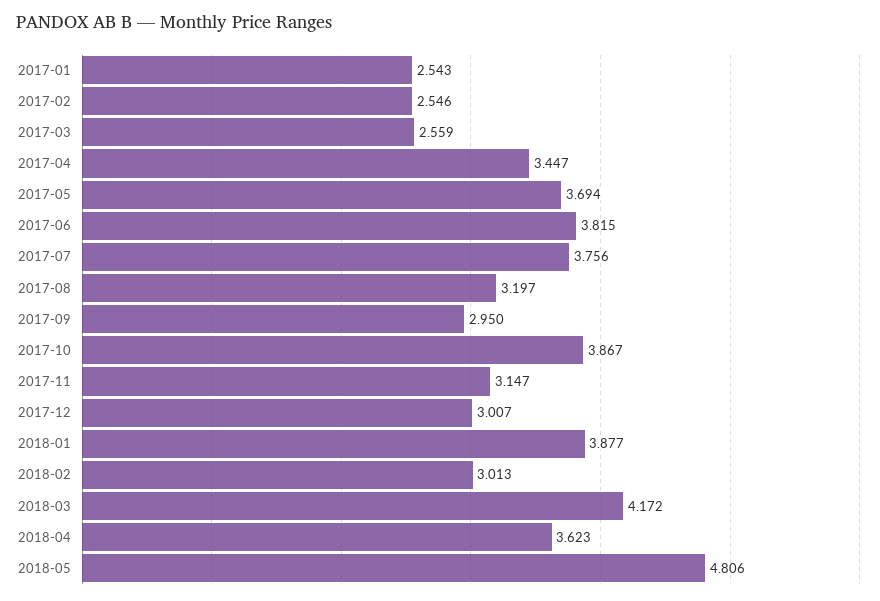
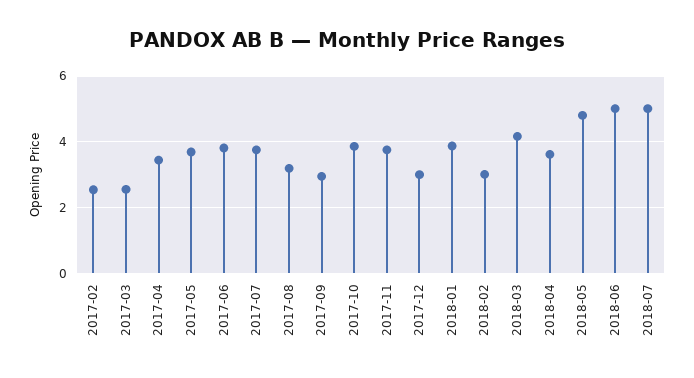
2017-01: 2.543 -> none
2017-11: 3.147 -> 3.8
2018-06: none -> 5
2018-07: none -> 5

